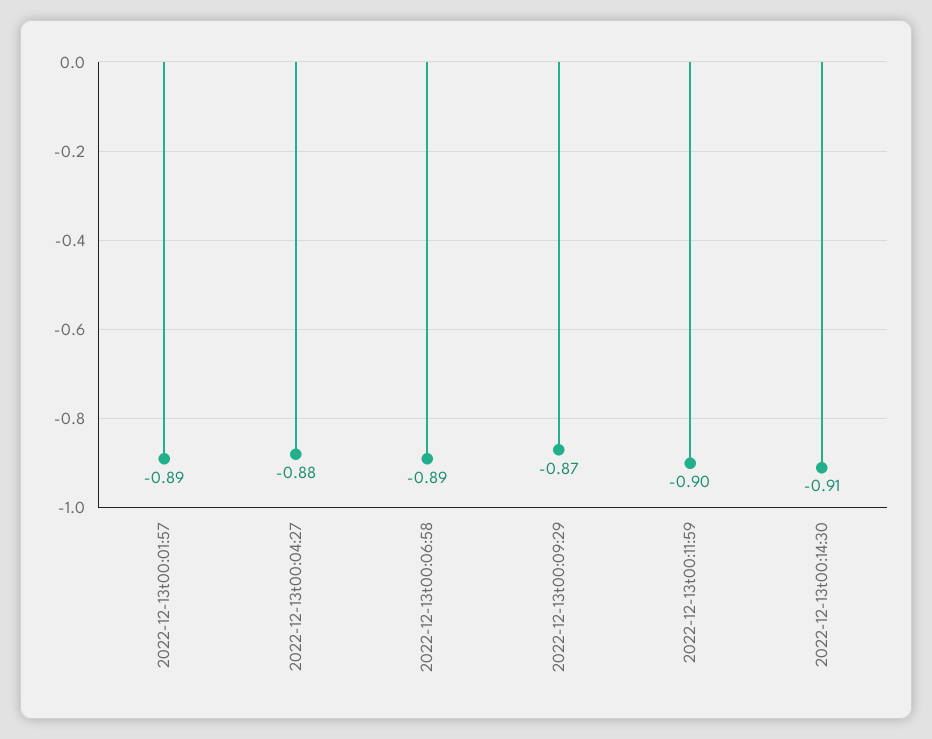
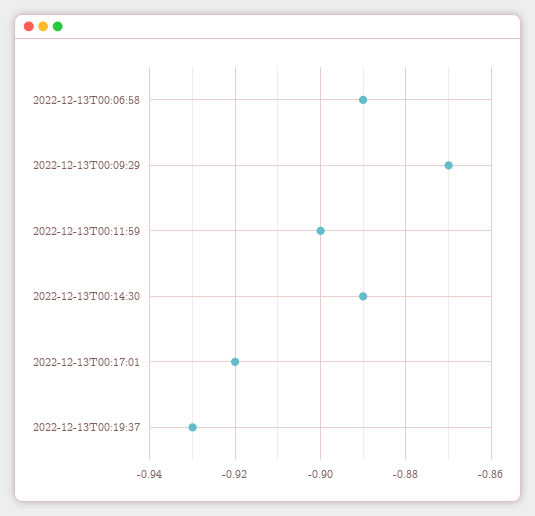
2022-12-13t00:01:57: -0.89 -> none
2022-12-13t00:04:27: -0.88 -> none
2022-12-13t00:14:30: -0.91 -> -0.89
2022-12-13T00:17:01: none -> -0.92
2022-12-13T00:19:37: none -> -0.93

